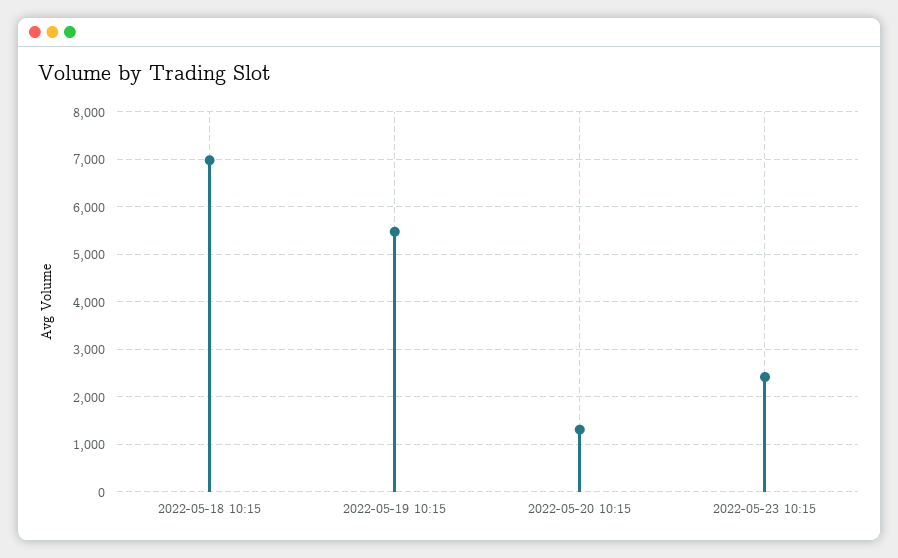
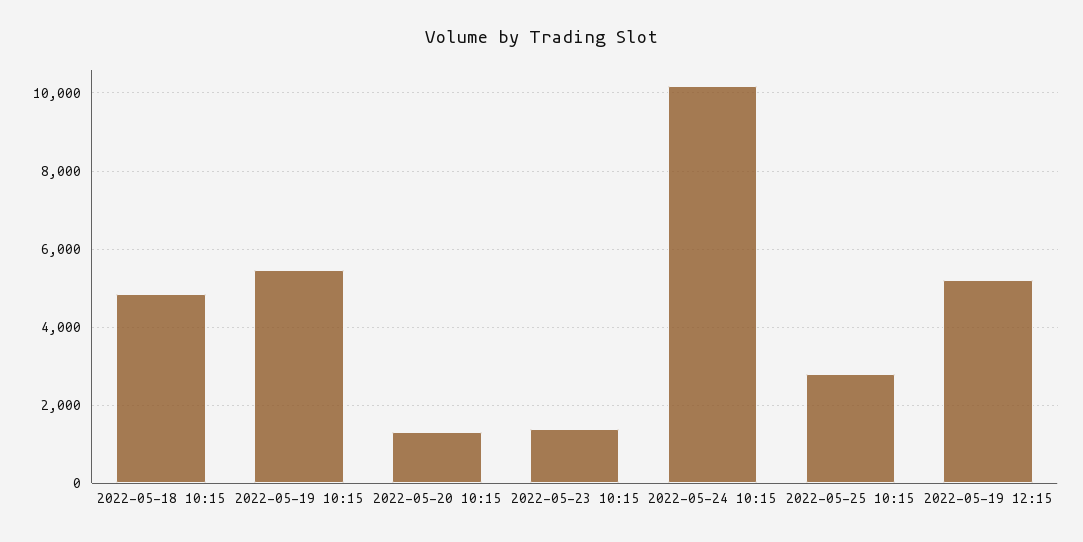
2022-05-18 10:15: 7000 -> 4800
2022-05-23 10:15: 2400 -> 1400
2022-05-24 10:15: none -> 10200
2022-05-25 10:15: none -> 2800
2022-05-19 12:15: none -> 5200

